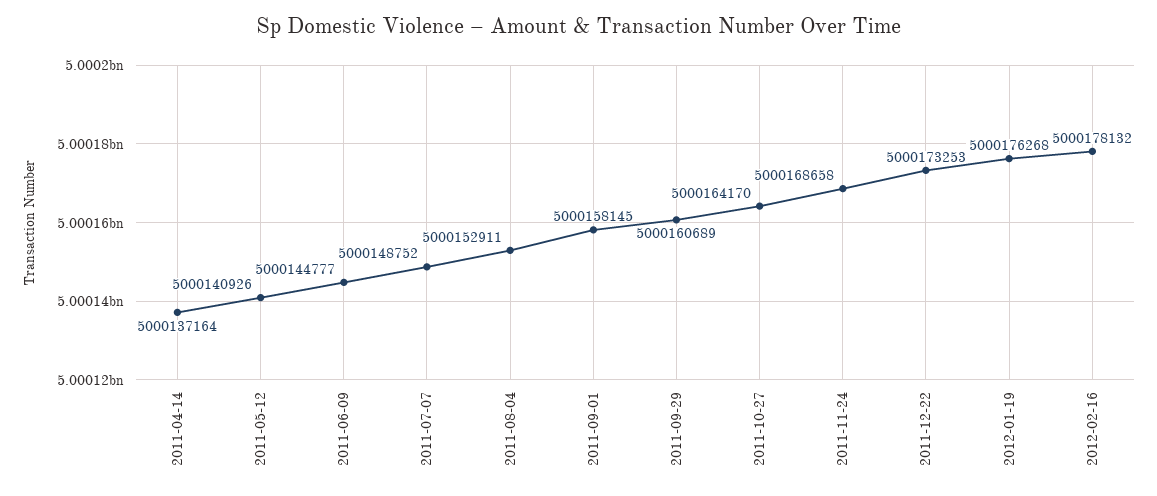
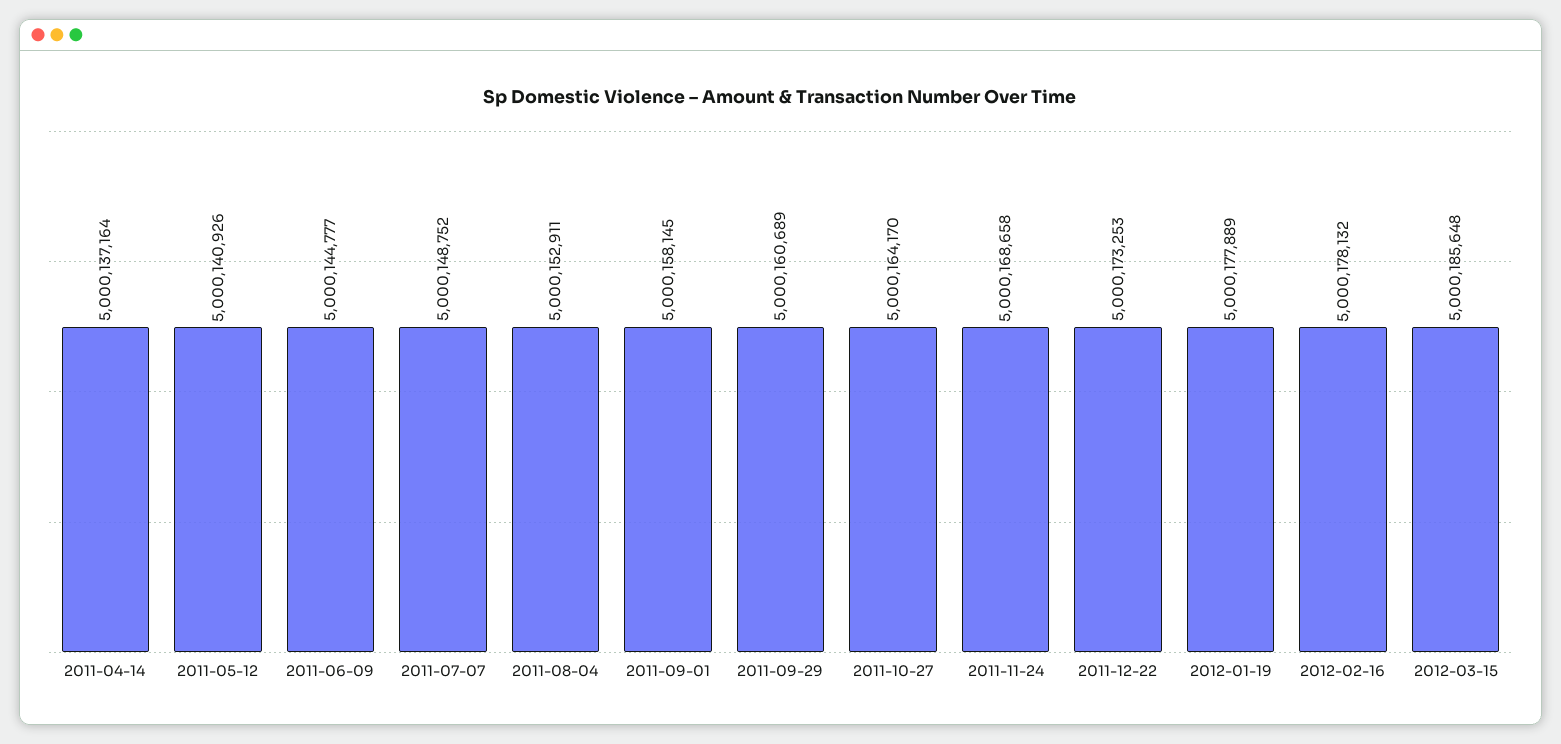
2012-01-19: 5000176268 -> 5000177889
2012-03-15: none -> 5000185648

